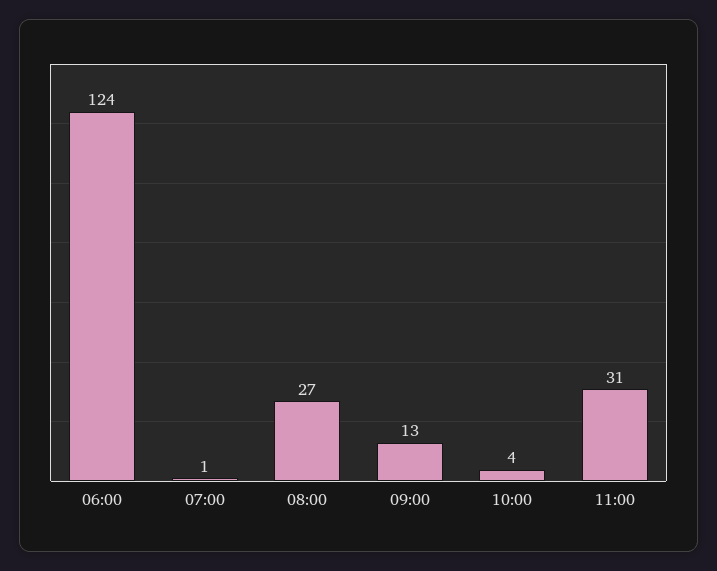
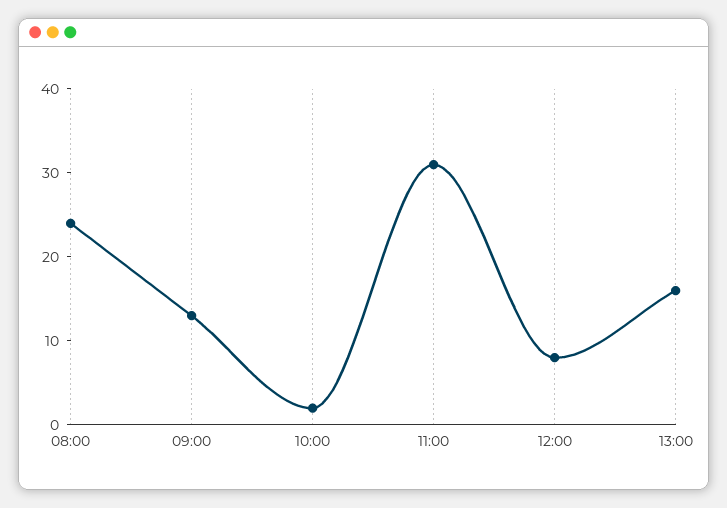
06:00: 124 -> none
07:00: 1 -> none
08:00: 27 -> 24
10:00: 4 -> 2
12:00: none -> 8
13:00: none -> 16

